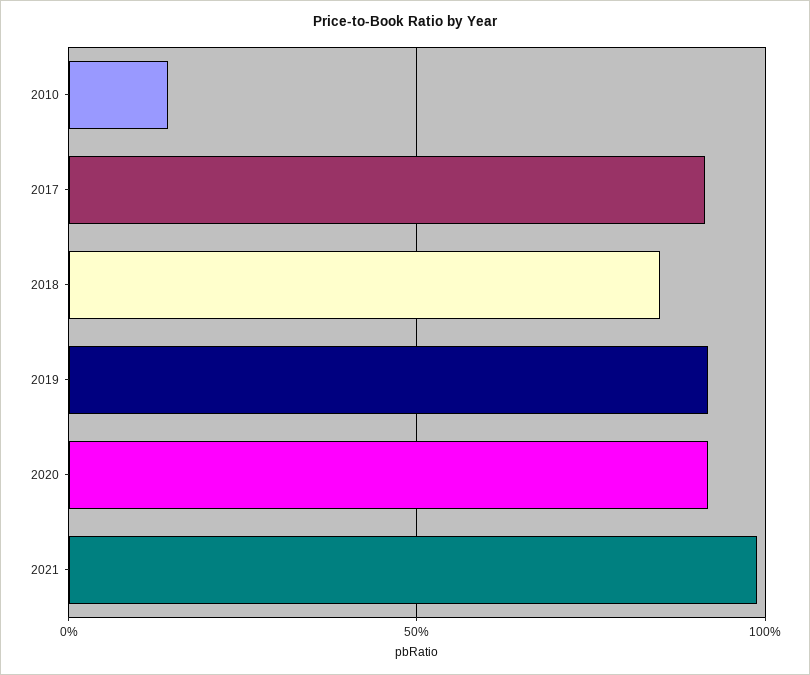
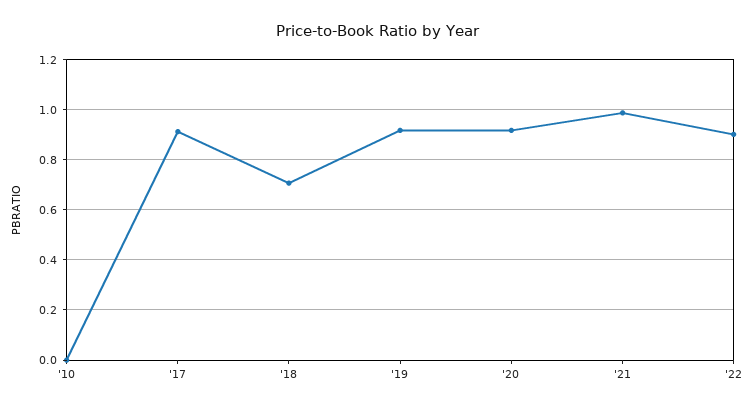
2010: 0.15 -> 0
2018: 0.85 -> 0.7
'22: none -> 0.9

